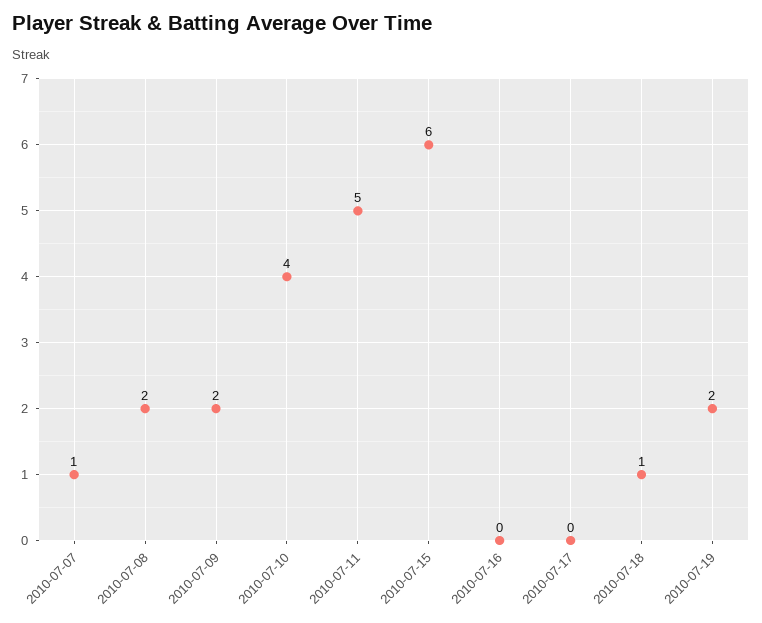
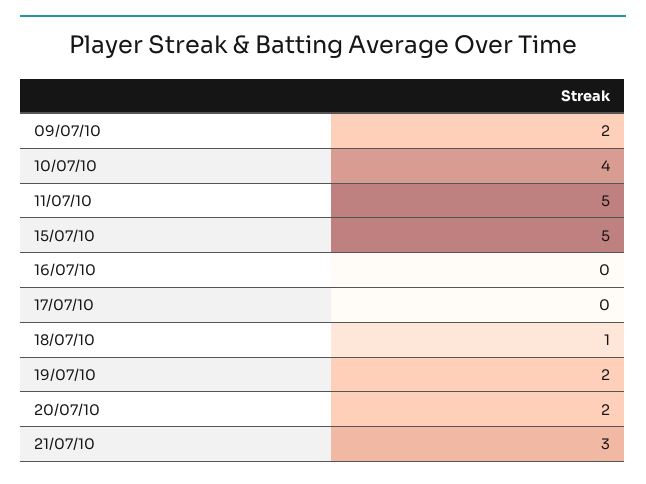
2010-07-07: 1 -> none
2010-07-08: 2 -> none
2010-07-15: 6 -> 5
20/07/10: none -> 2
21/07/10: none -> 3

